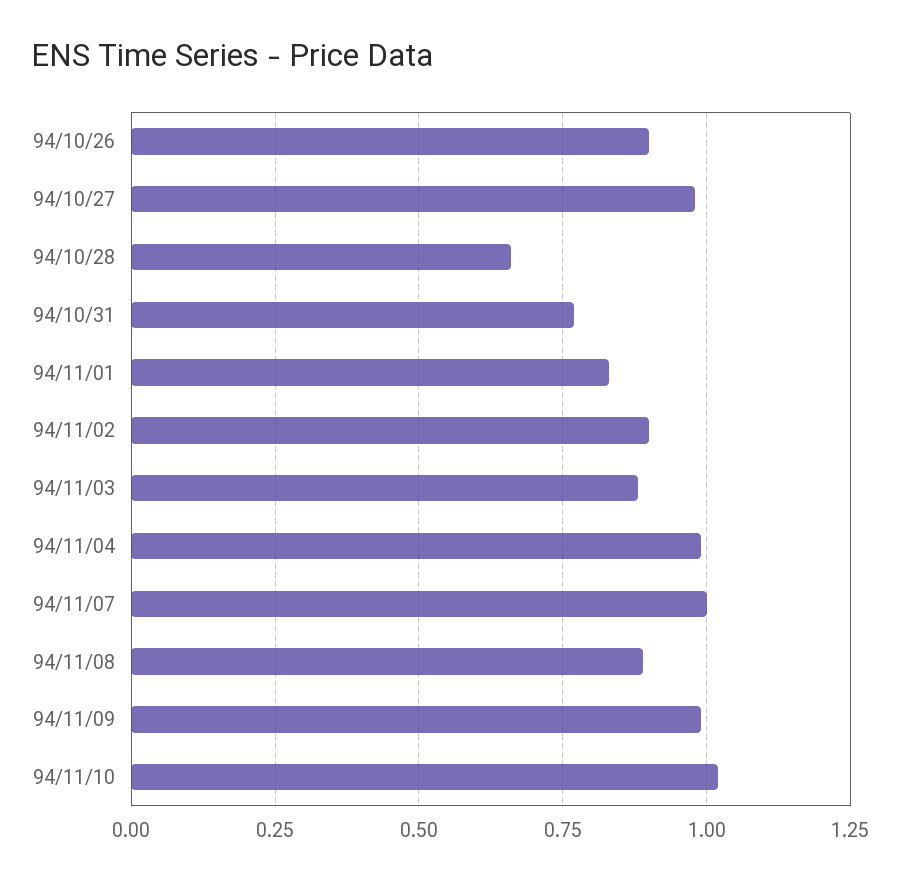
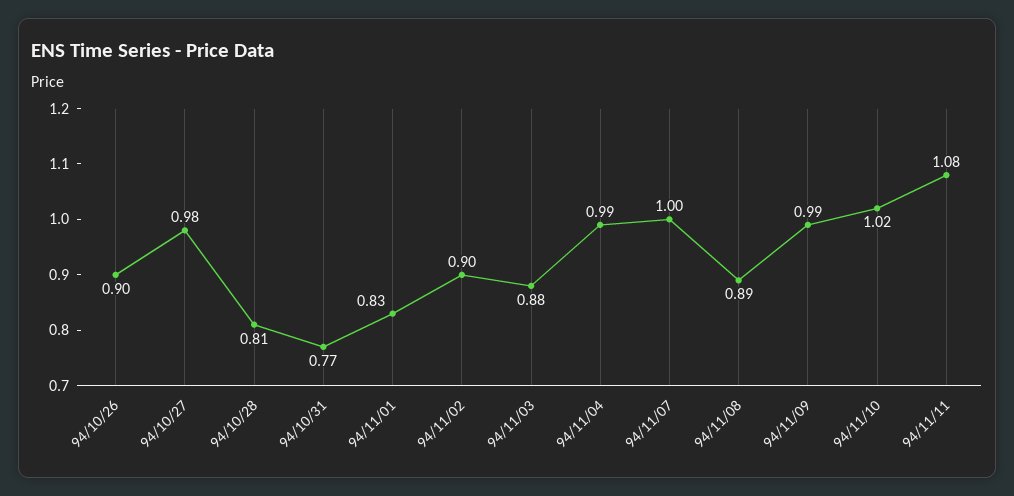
94/10/28: 0.65 -> 0.81
94/11/11: none -> 1.08

